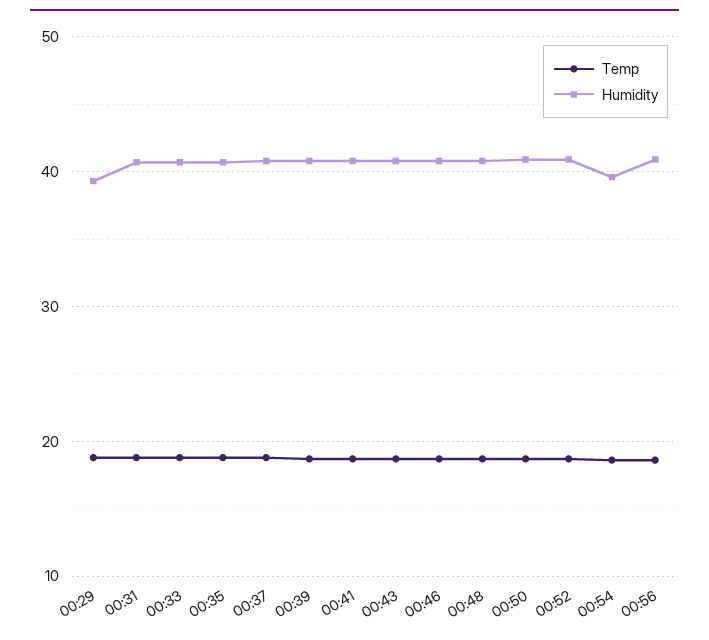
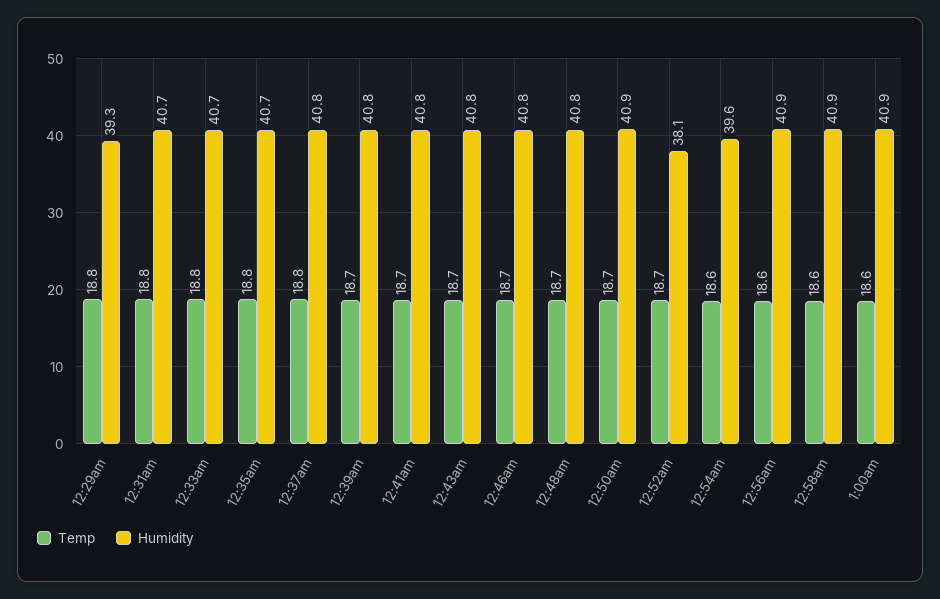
Humidity, 00:52: 41 -> 38.1
Temp, 12:58am: none -> 18.6
Humidity, 12:58am: none -> 40.9
Temp, 1:00am: none -> 18.6
Humidity, 1:00am: none -> 40.9

